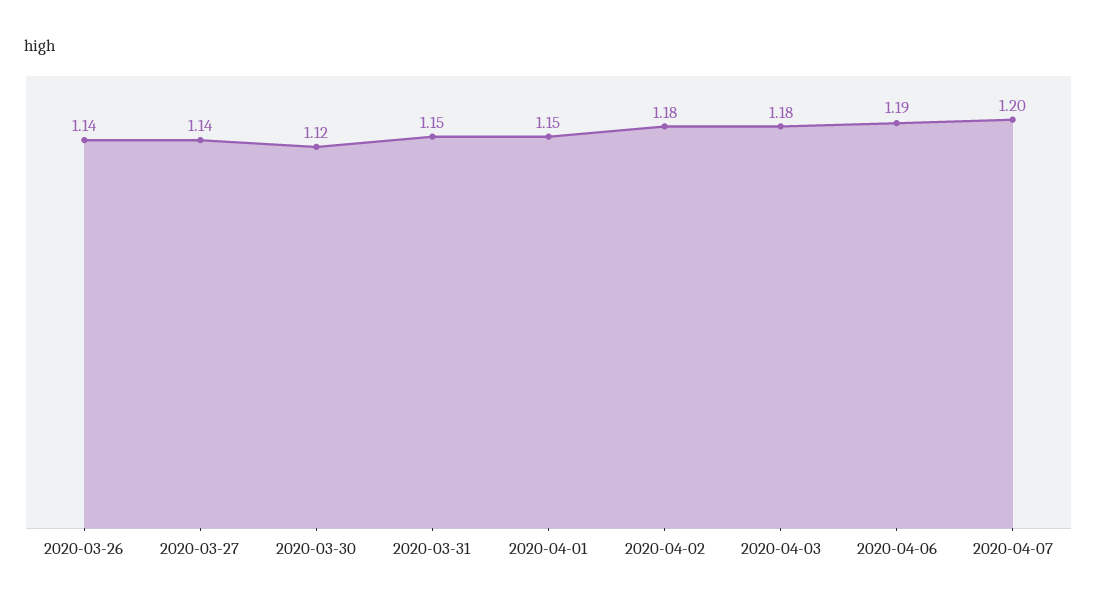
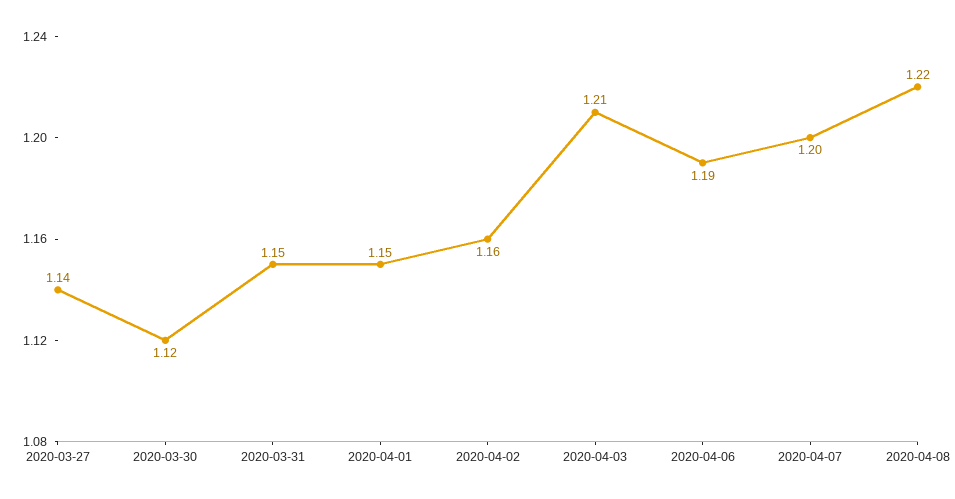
2020-03-26: 1.14 -> none
2020-04-02: 1.18 -> 1.16
2020-04-03: 1.18 -> 1.21
2020-04-08: none -> 1.22

